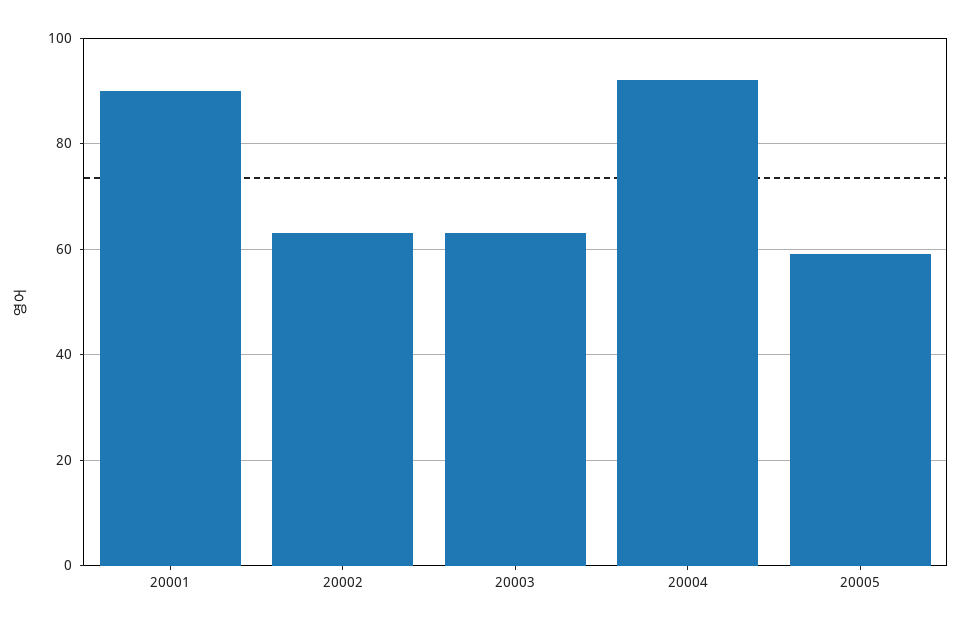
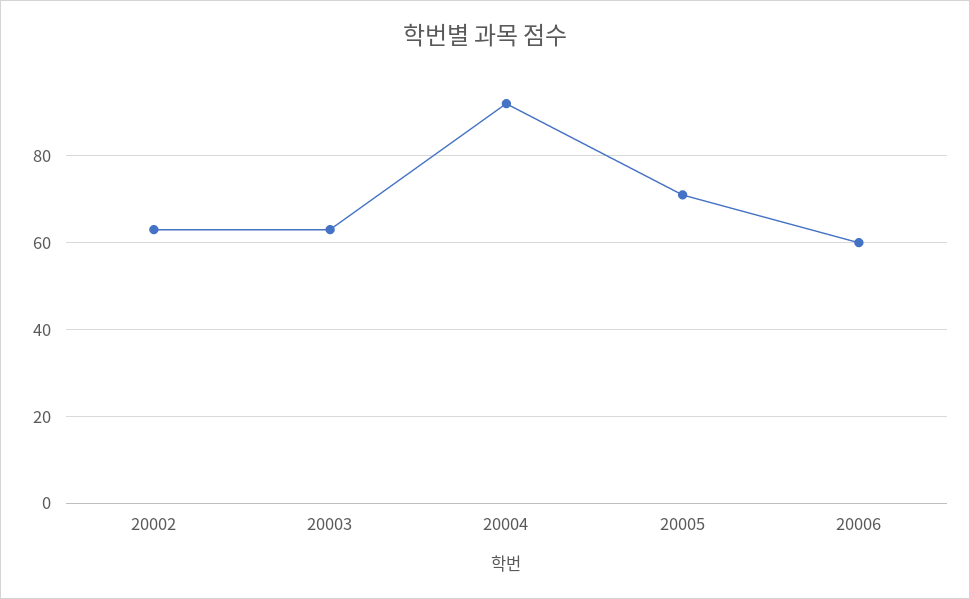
20001: 90 -> none
20005: 60 -> 70
20006: none -> 60

